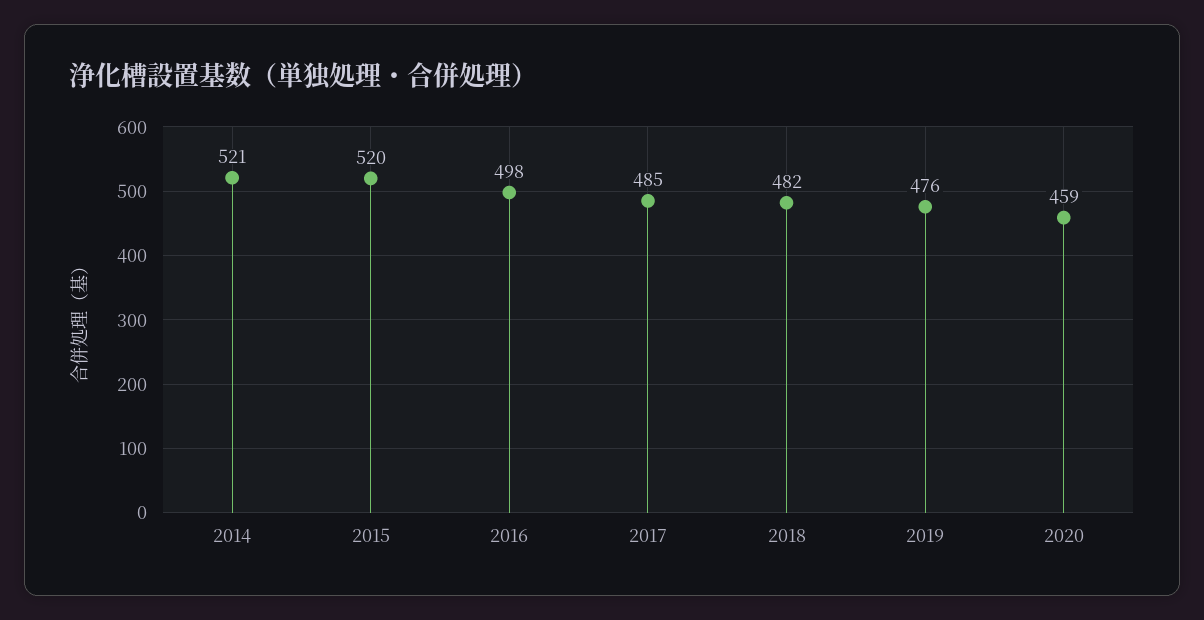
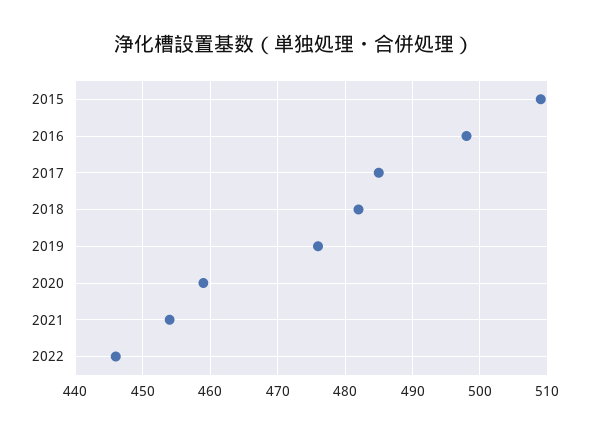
2014: 521 -> none
2015: 520 -> 509
2021: none -> 454
2022: none -> 446

